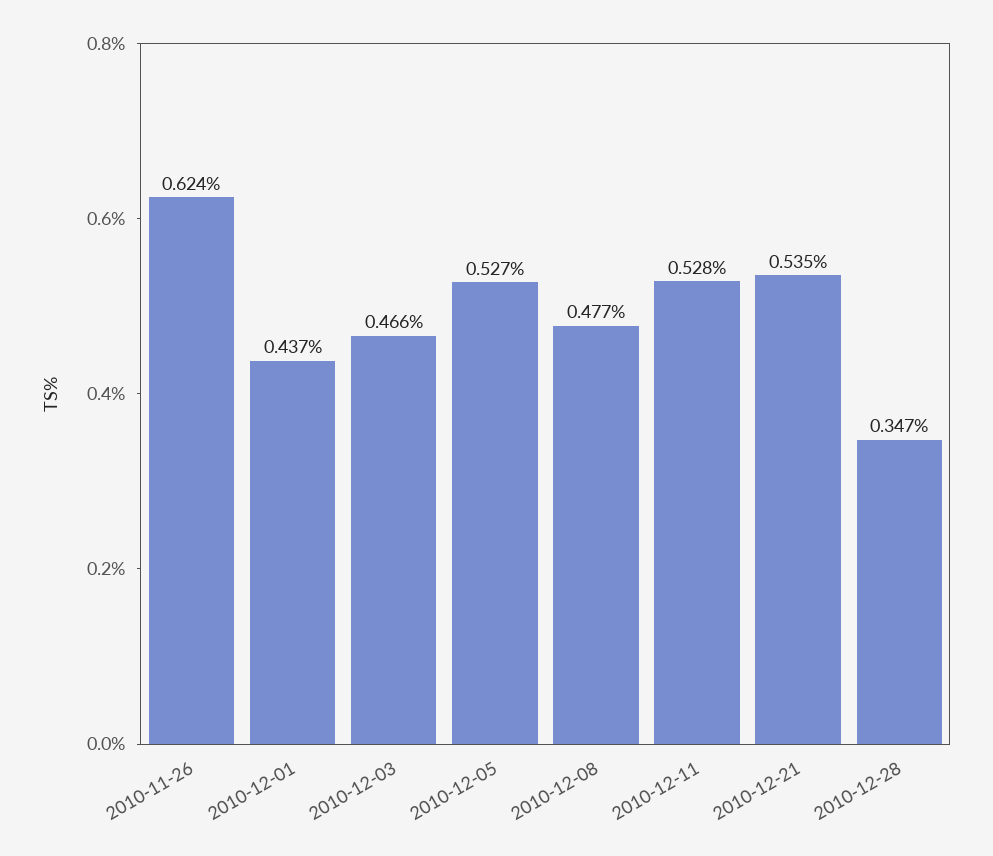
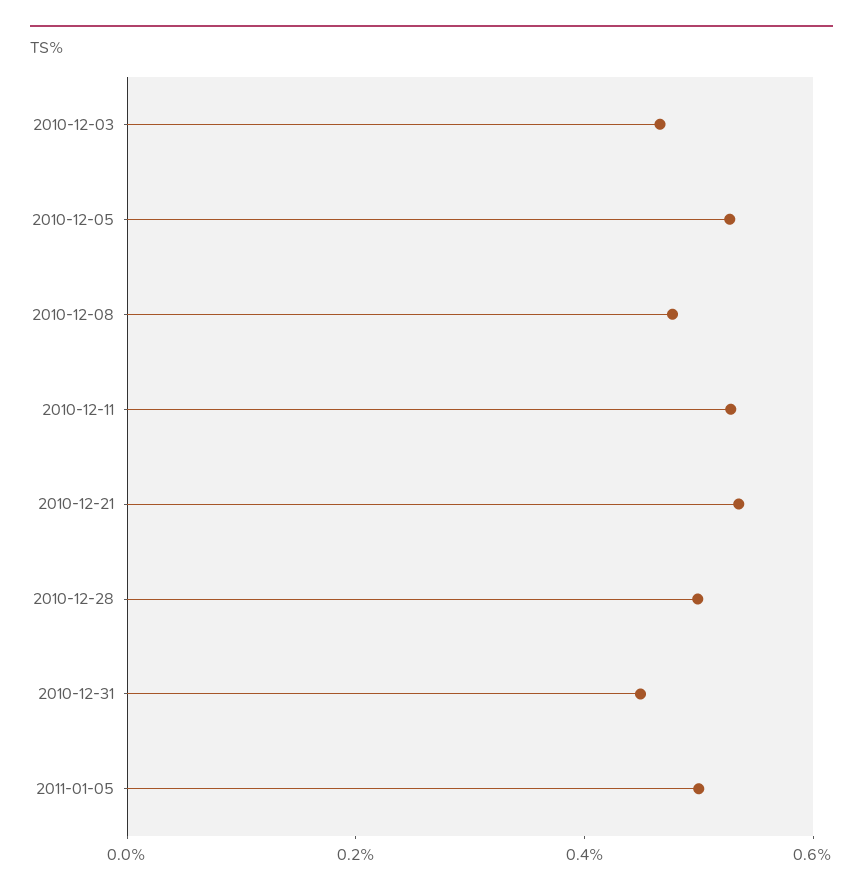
2010-11-26: 0.624 -> none
2010-12-01: 0.437 -> none
2010-12-28: 0.347 -> 0.5
2010-12-31: none -> 0.45
2011-01-05: none -> 0.5

